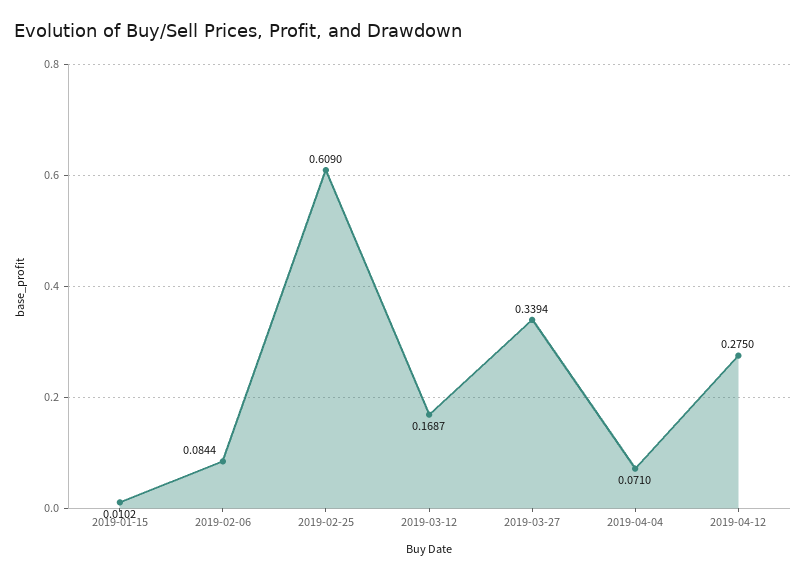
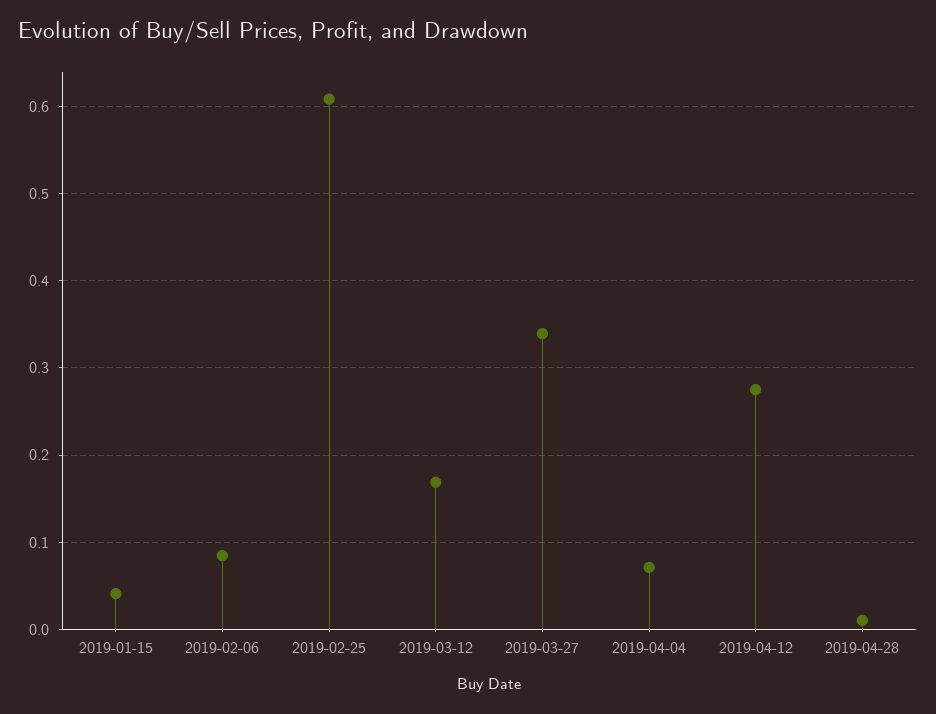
2019-01-15: 0.0102 -> 0.04
2019-04-28: none -> 0.01

